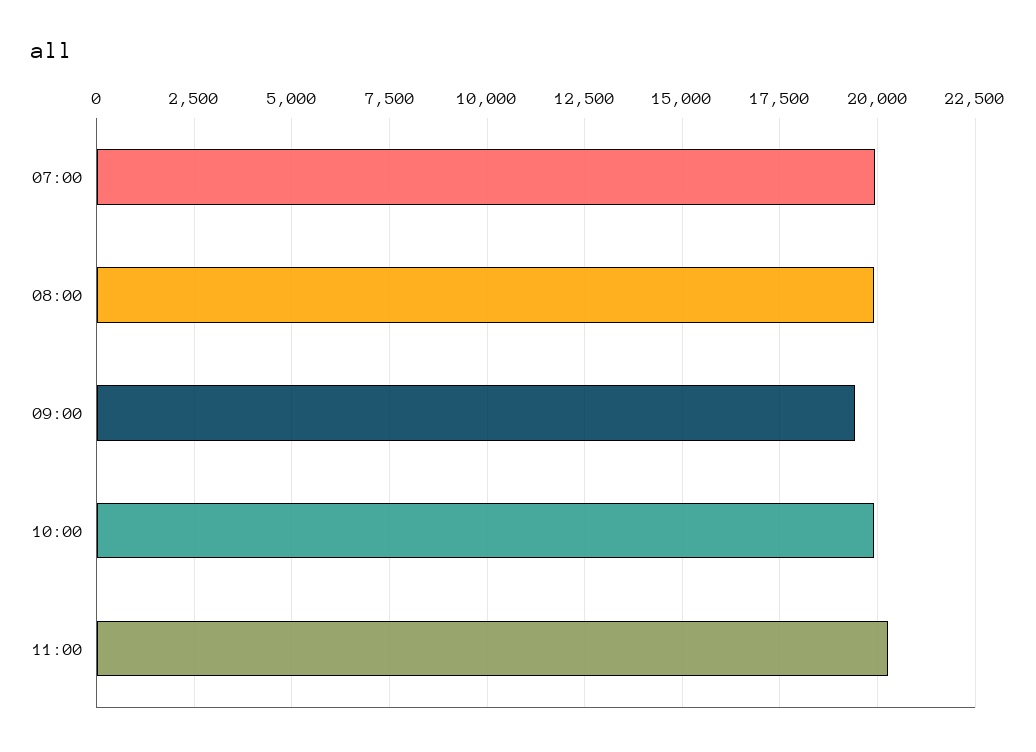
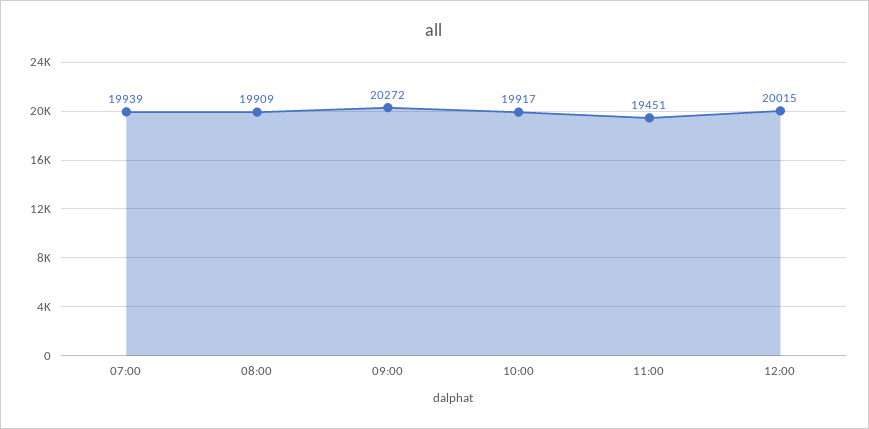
09:00: 19500 -> 20272
11:00: 20250 -> 19451
12:00: none -> 20015

